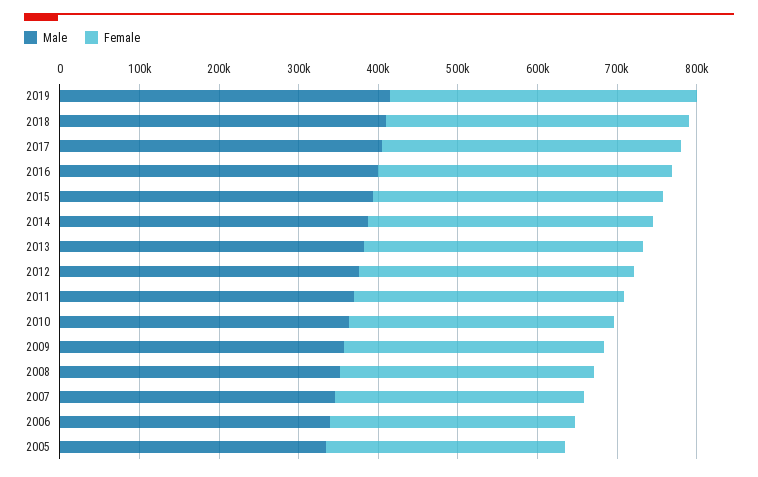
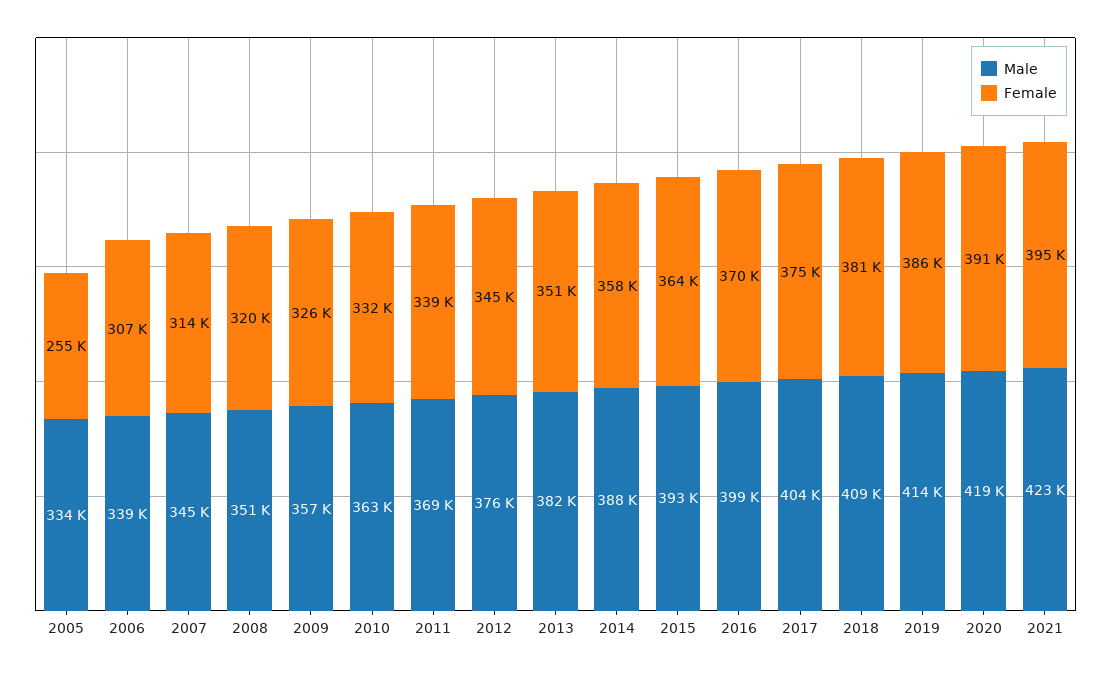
Female, 2005: 300000 -> 255000
Male, 2020: none -> 419000
Female, 2020: none -> 391000
Male, 2021: none -> 423000
Female, 2021: none -> 395000

